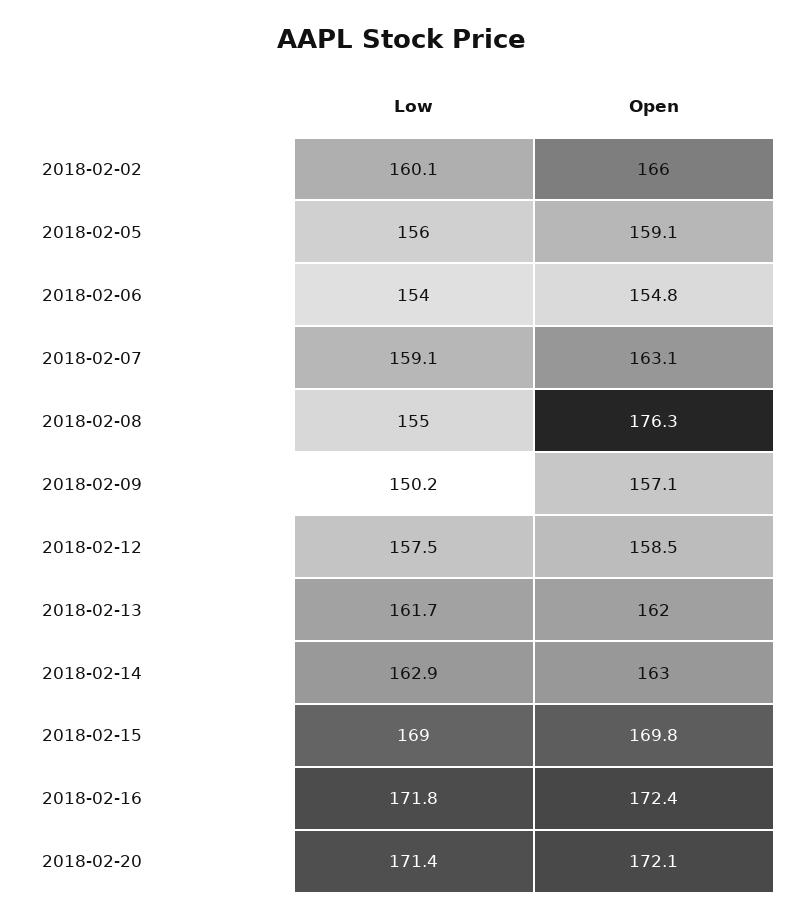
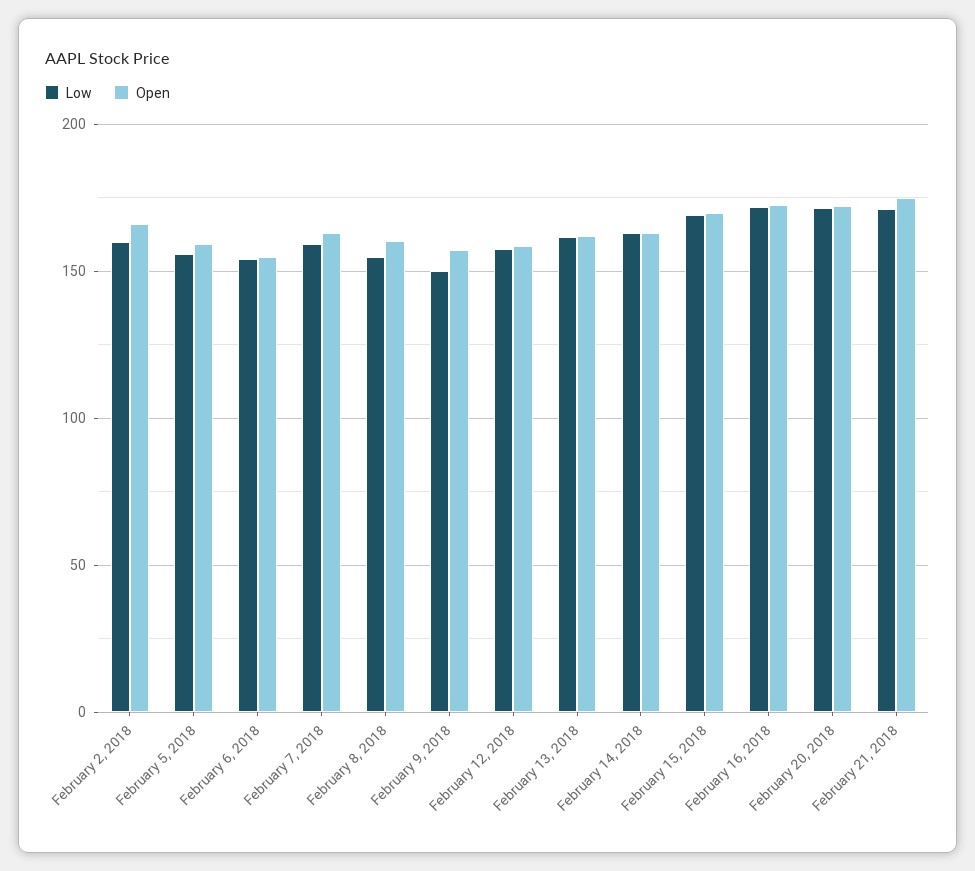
Open, 2018-02-08: 176.3 -> 160
Low, February 21, 2018: none -> 170
Open, February 21, 2018: none -> 175

